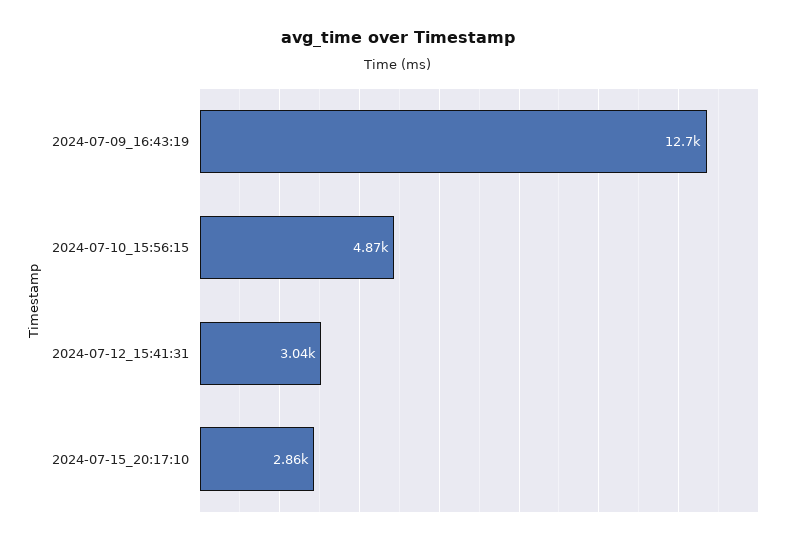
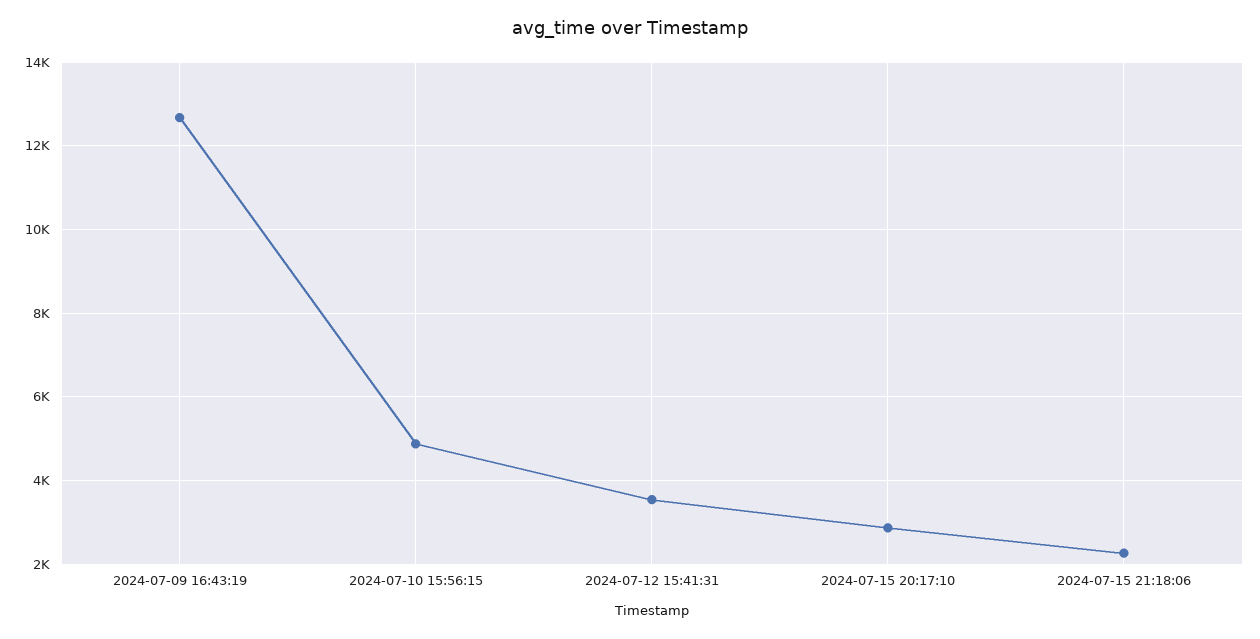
2024-07-12_15:41:31: 3040 -> 3600
2024-07-15 21:18:06: none -> 2200

